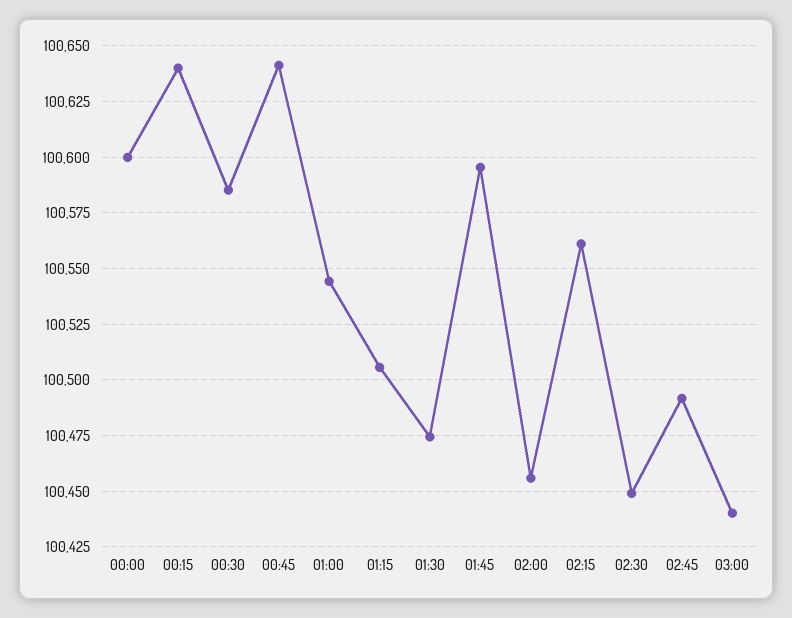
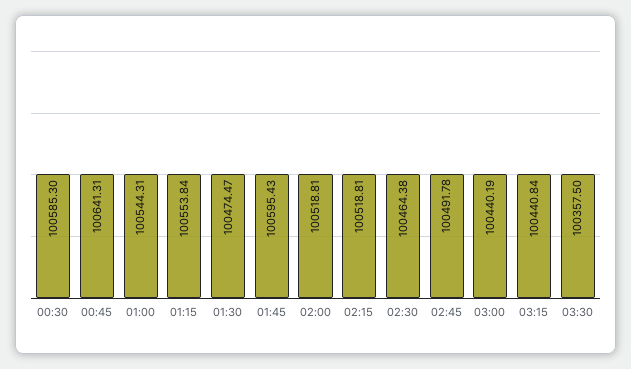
00:00: 100600 -> none
00:15: 100640 -> none
01:15: 100505 -> 100553.84
02:00: 100455 -> 100518.81
02:15: 100560 -> 100518.81
02:30: 100450 -> 100464.38
03:15: none -> 100440.84
03:30: none -> 100357.5

